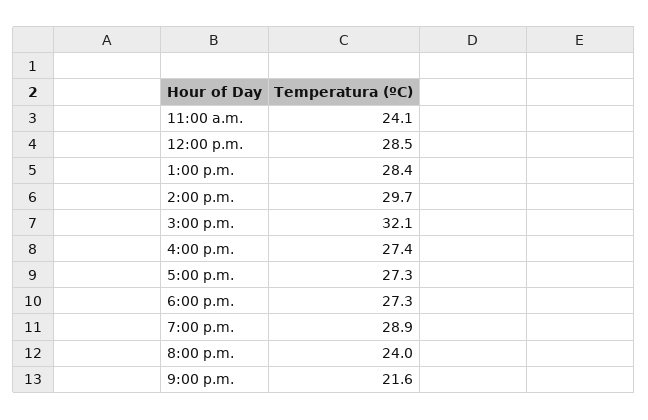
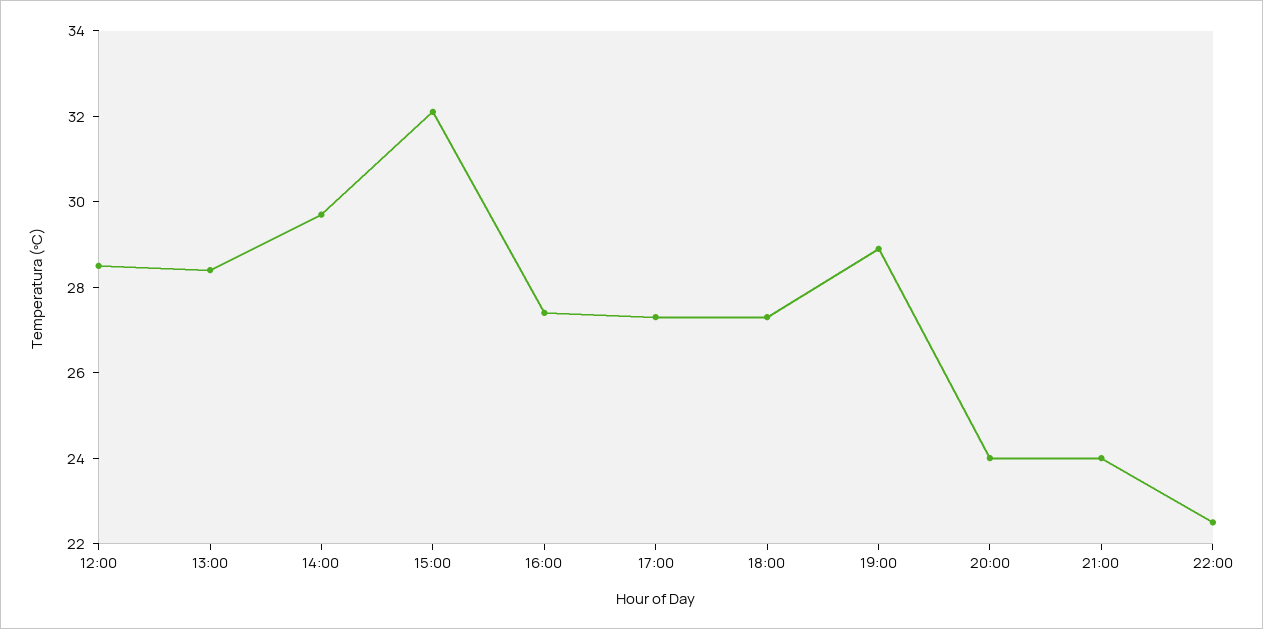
11:00 a.m.: 24.1 -> none
9:00 p.m.: 21.6 -> 24
22:00: none -> 22.5

